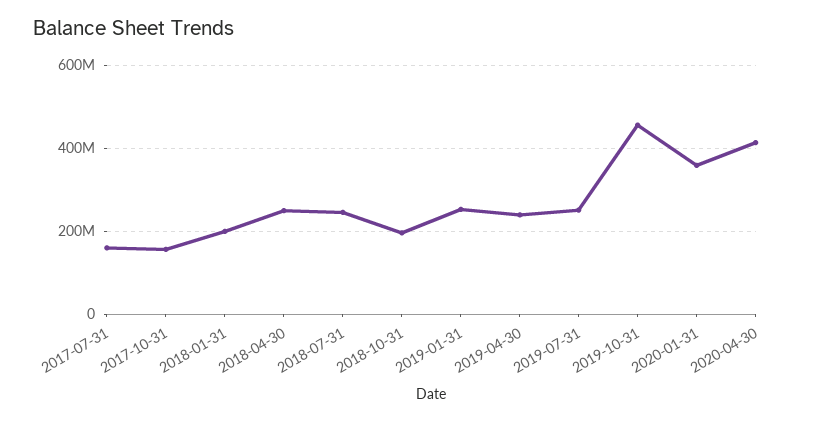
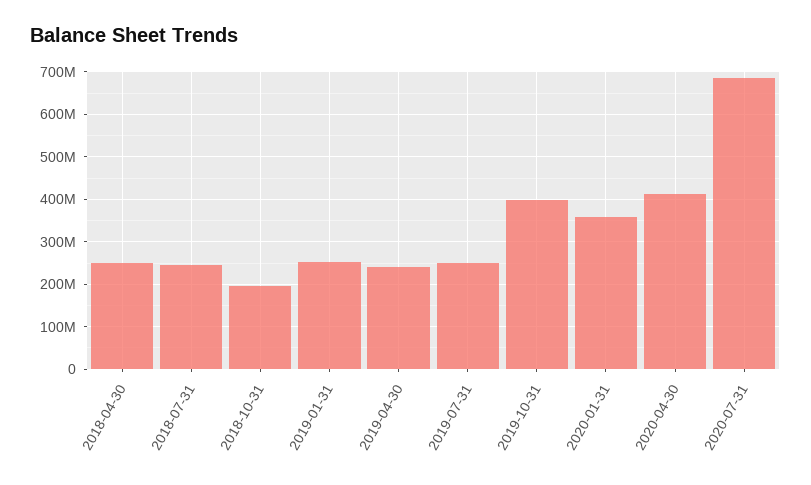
2017-07-31: 160000000 -> none
2017-10-31: 160000000 -> none
2018-01-31: 200000000 -> none
2019-10-31: 460000000 -> 400000000
2020-07-31: none -> 680000000

